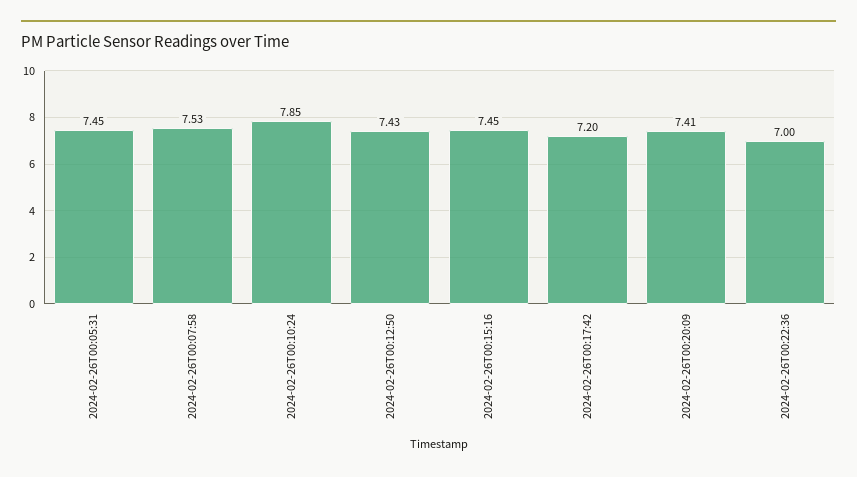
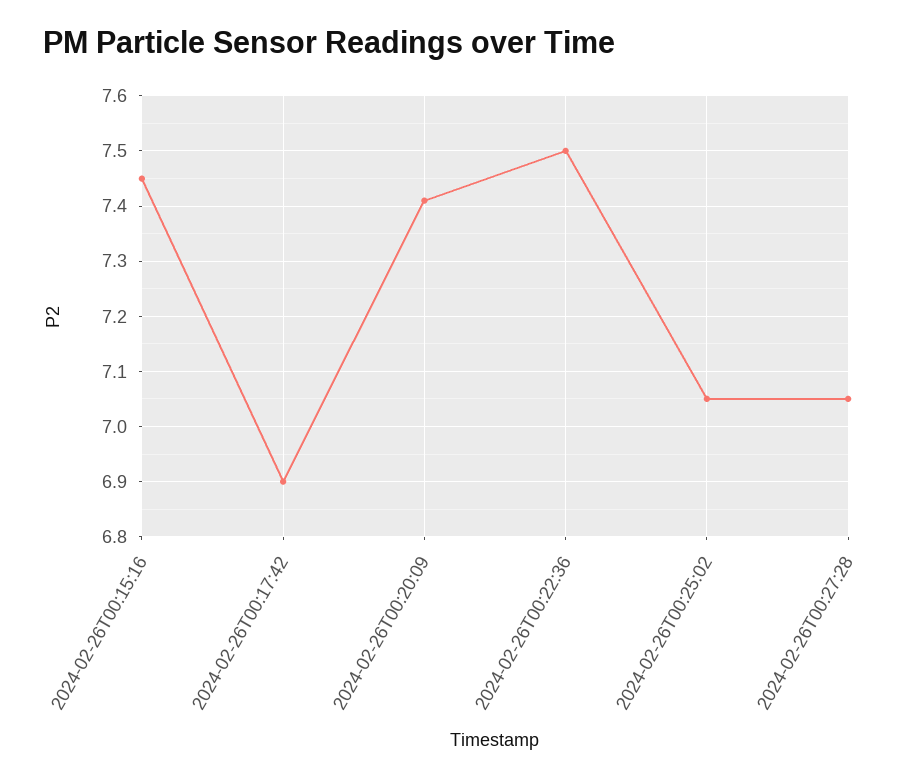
2024-02-26T00:05:31: 7.45 -> none
2024-02-26T00:07:58: 7.53 -> none
2024-02-26T00:10:24: 7.85 -> none
2024-02-26T00:12:50: 7.43 -> none
2024-02-26T00:17:42: 7.2 -> 6.9
2024-02-26T00:22:36: 7 -> 7.5
2024-02-26T00:25:02: none -> 7.05
2024-02-26T00:27:28: none -> 7.05

